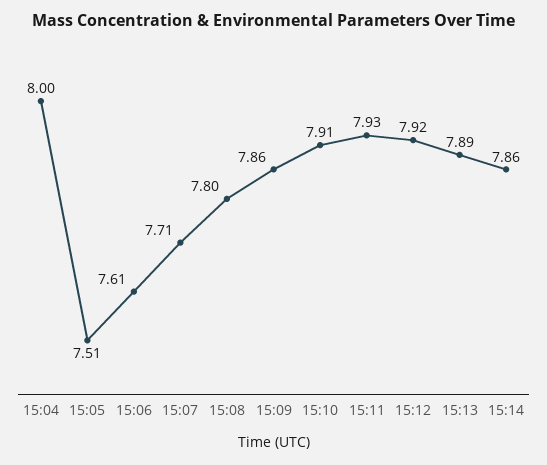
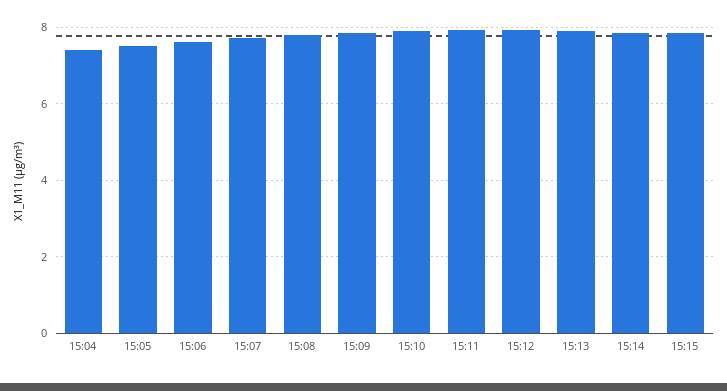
15:04: 8 -> 7.4
15:15: none -> 7.8

